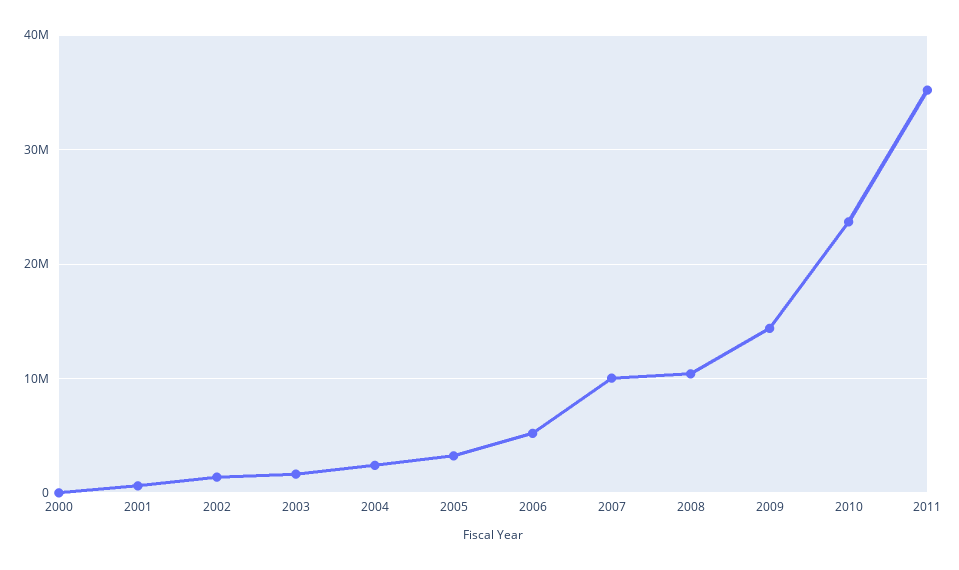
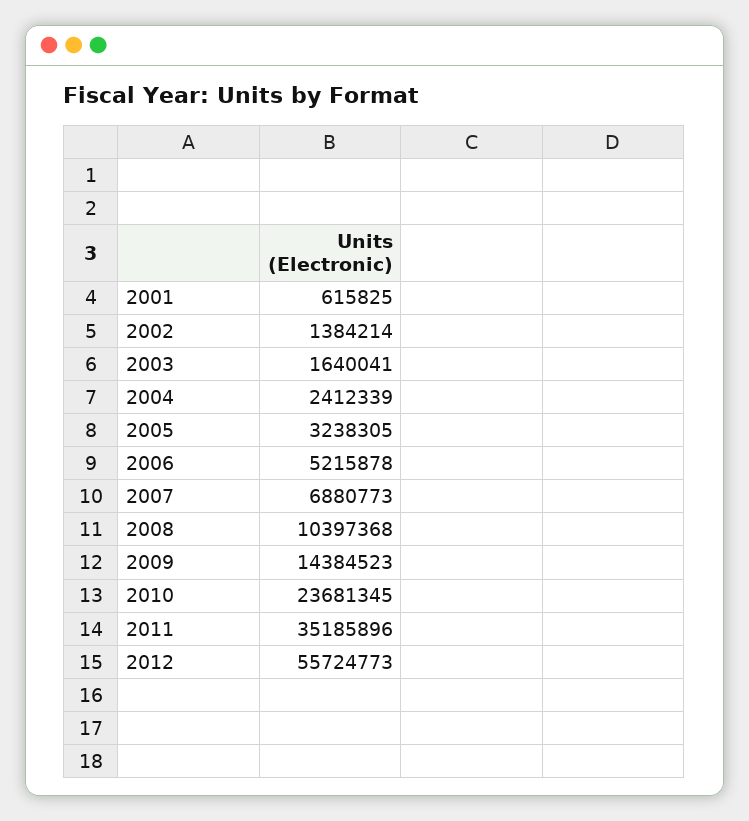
2000: 0 -> none
2007: 10000000 -> 6880773
2012: none -> 55724773

